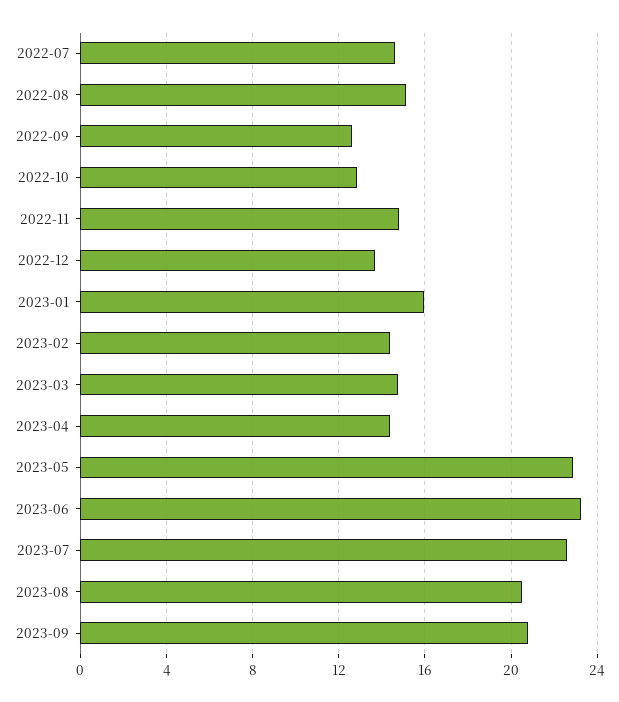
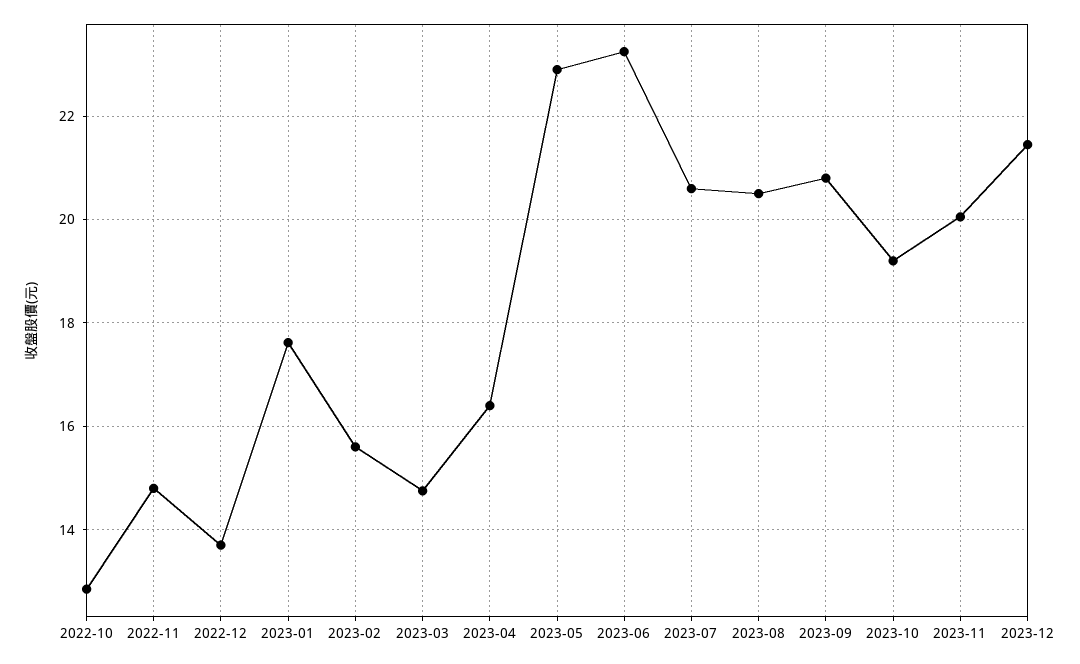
2022-07: 14.5 -> none
2022-08: 15 -> none
2022-09: 12.5 -> none
2023-01: 16 -> 17.6
2023-02: 14.5 -> 15.6
2023-04: 14.5 -> 16.4
2023-07: 22.5 -> 20.6
2023-10: none -> 19.2
2023-11: none -> 20
2023-12: none -> 21.4

